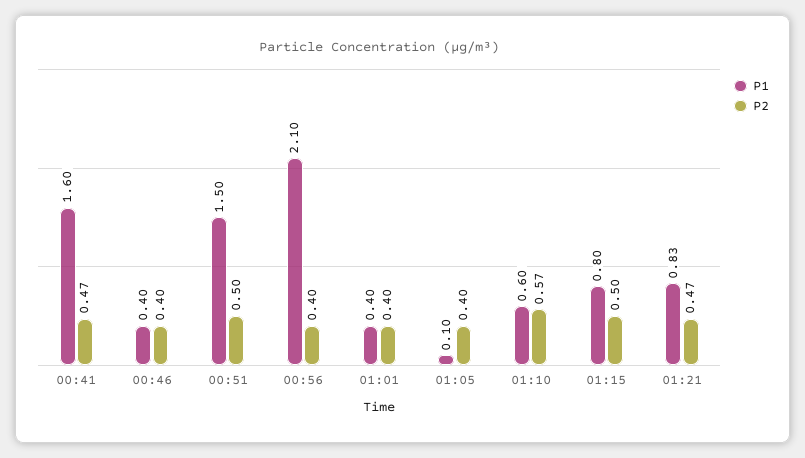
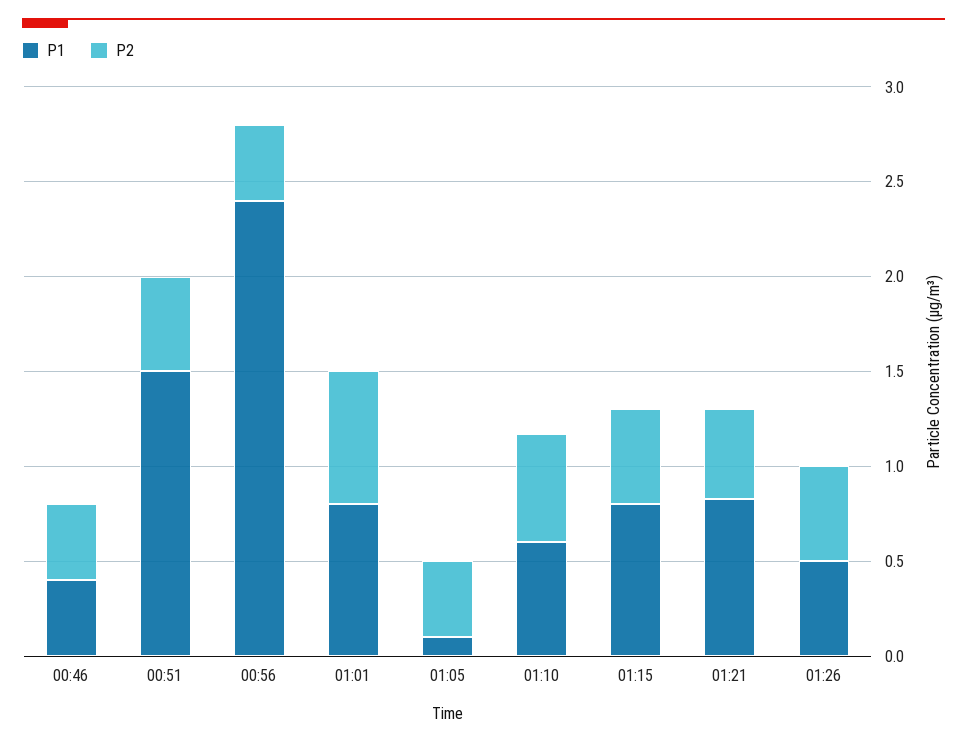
P1, 00:41: 1.6 -> none
P2, 00:41: 0.47 -> none
P1, 00:56: 2.1 -> 2.4
P1, 01:01: 0.4 -> 0.8
P2, 01:01: 0.4 -> 0.7
P1, 01:26: none -> 0.5
P2, 01:26: none -> 0.5

